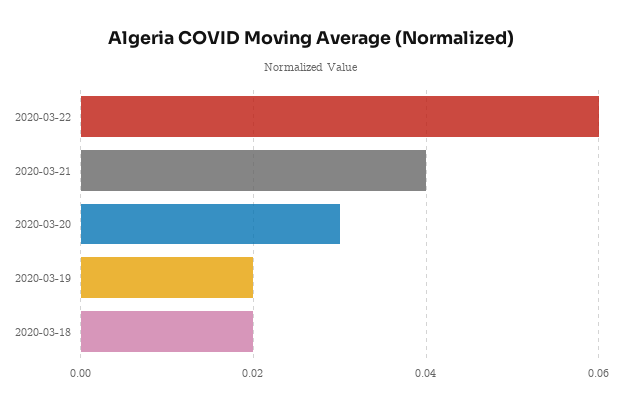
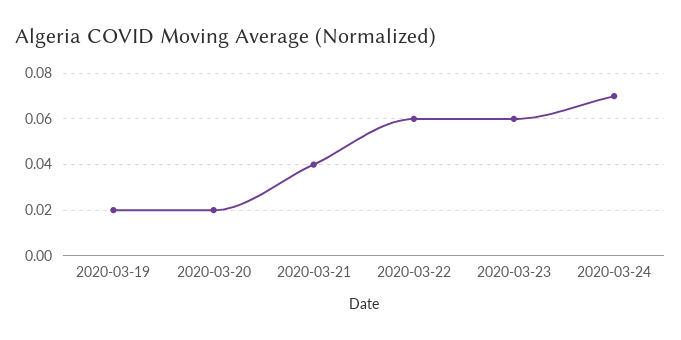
2020-03-20: 0.03 -> 0.02
2020-03-18: 0.02 -> none
2020-03-23: none -> 0.06
2020-03-24: none -> 0.07

